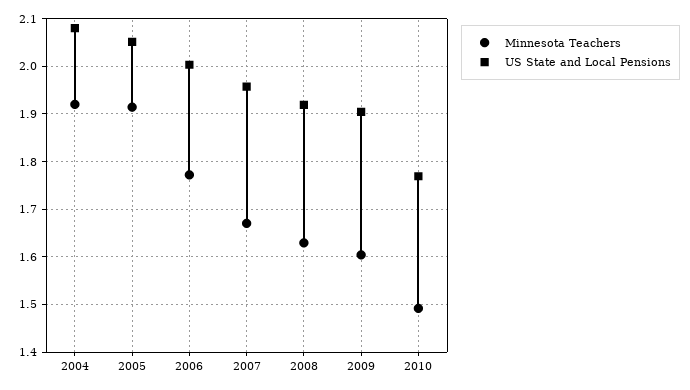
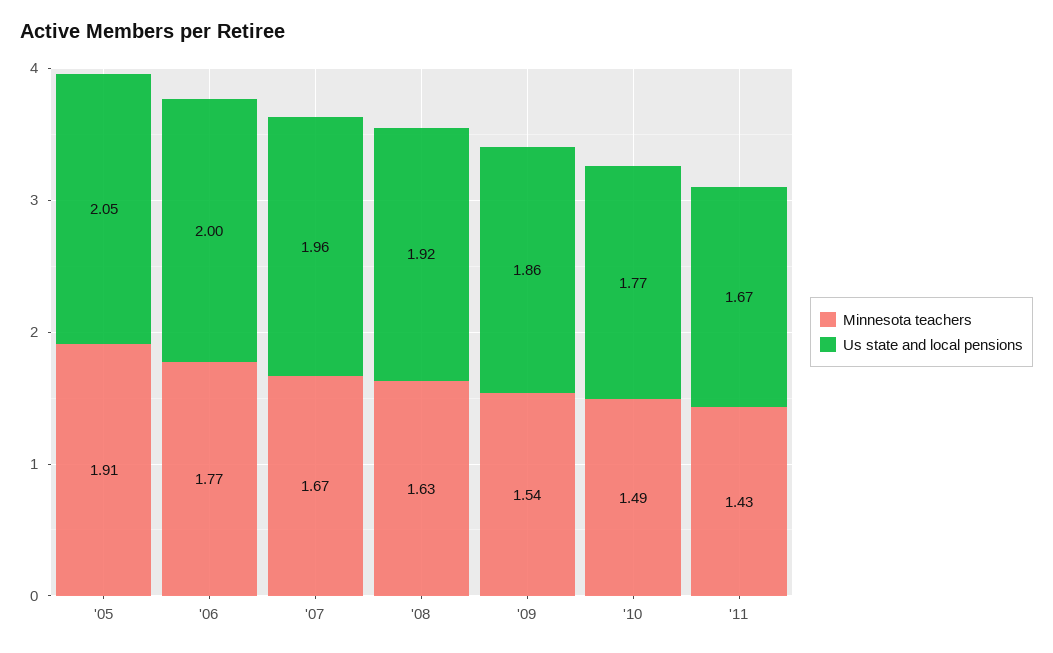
Minnesota Teachers, 2004: 1.92 -> none
US State and Local Pensions, 2004: 2.08 -> none
Minnesota Teachers, 2009: 1.6 -> 1.54
US State and Local Pensions, 2009: 1.9 -> 1.86
Minnesota Teachers, '11: none -> 1.43
US State and Local Pensions, '11: none -> 1.67

